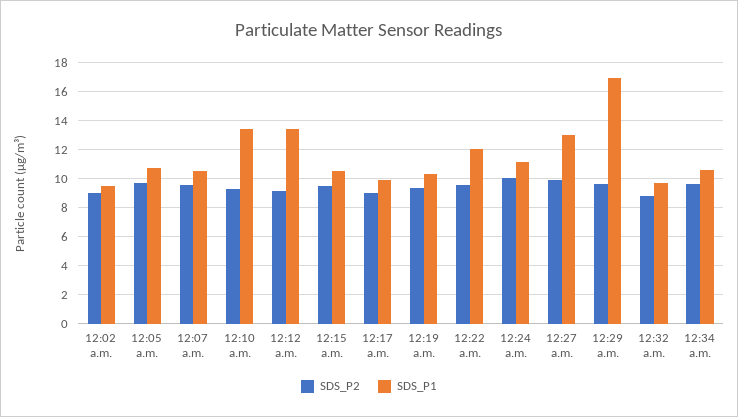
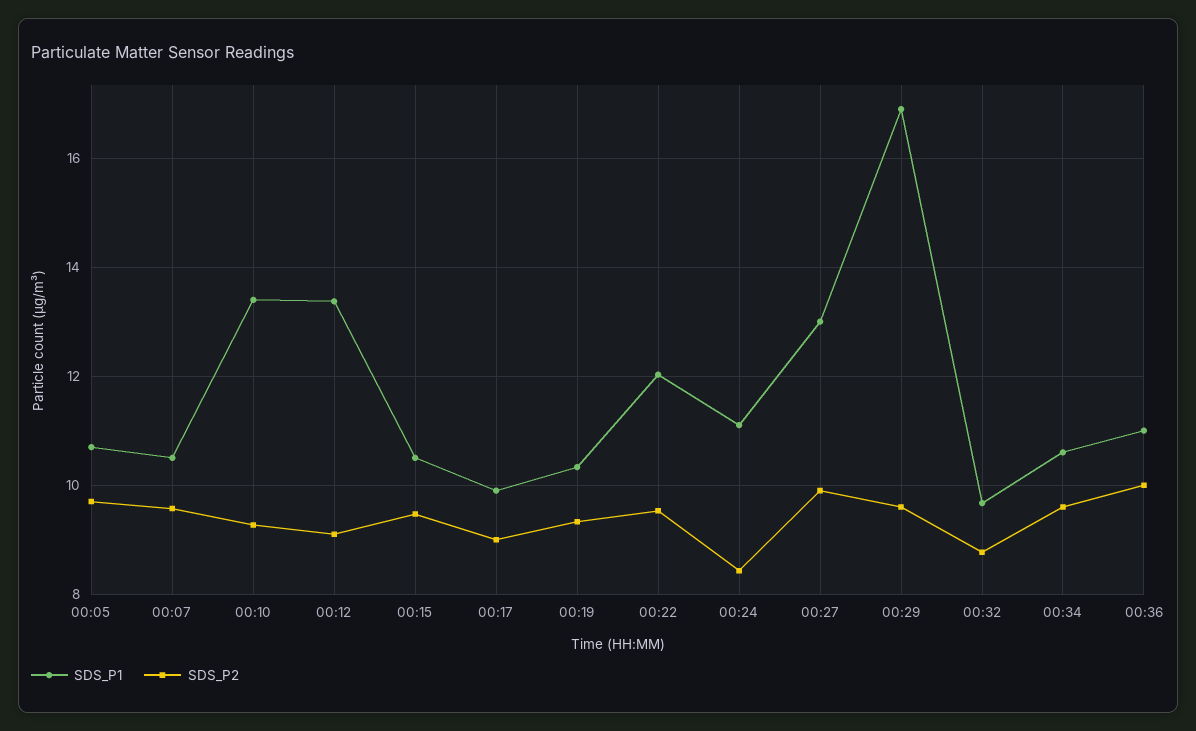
SDS_P2, 12:02 a.m.: 9 -> none
SDS_P1, 12:02 a.m.: 9.5 -> none
SDS_P2, 12:24 a.m.: 10 -> 8.4
SDS_P1, 00:36: none -> 11
SDS_P2, 00:36: none -> 10

